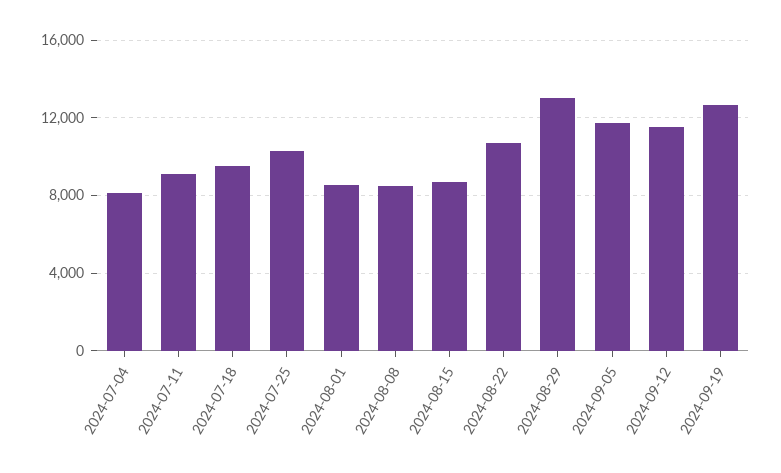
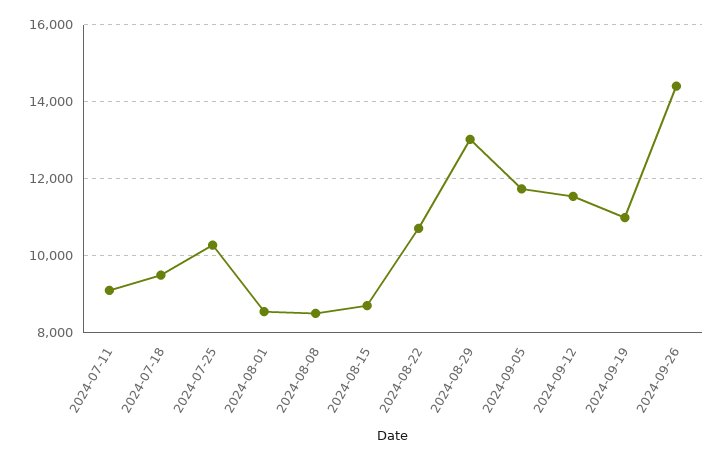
2024-07-04: 8000 -> none
2024-09-19: 12500 -> 11000
2024-09-26: none -> 14400

